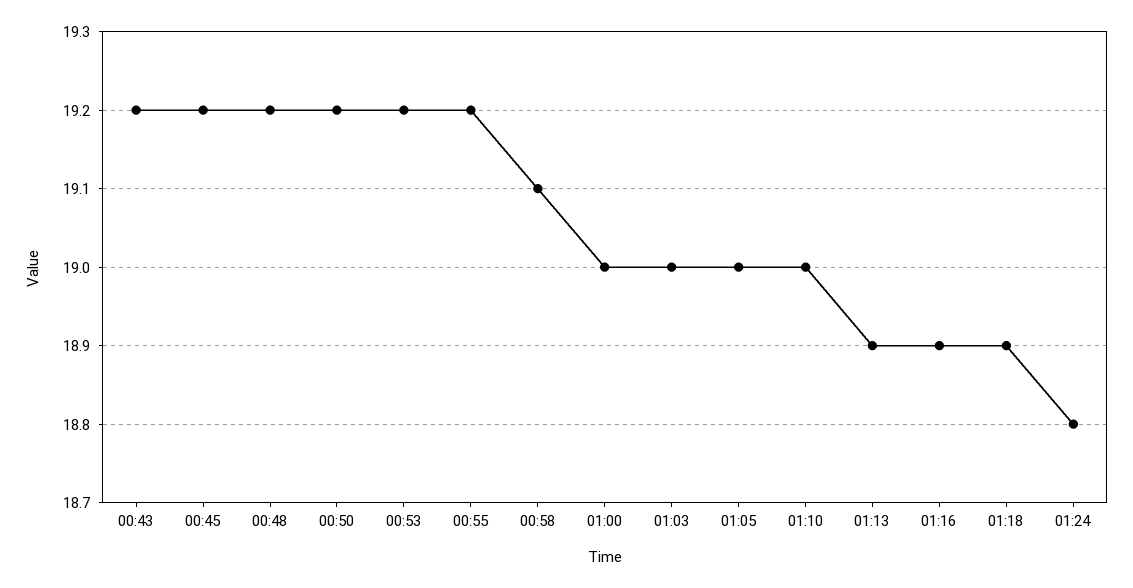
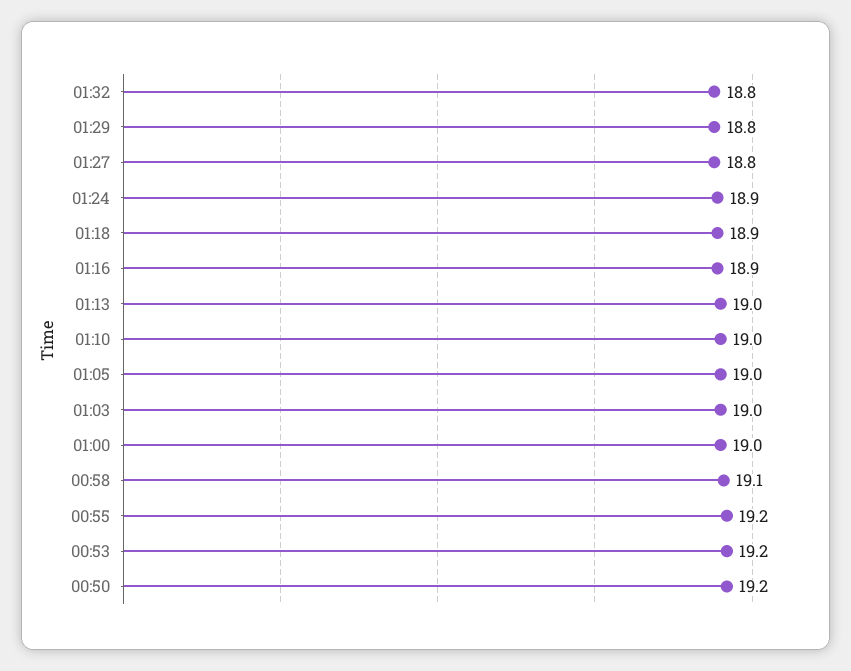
00:43: 19.2 -> none
00:45: 19.2 -> none
00:48: 19.2 -> none
01:13: 18.9 -> 19
01:24: 18.8 -> 18.9
01:32: none -> 18.8
01:29: none -> 18.8
01:27: none -> 18.8

